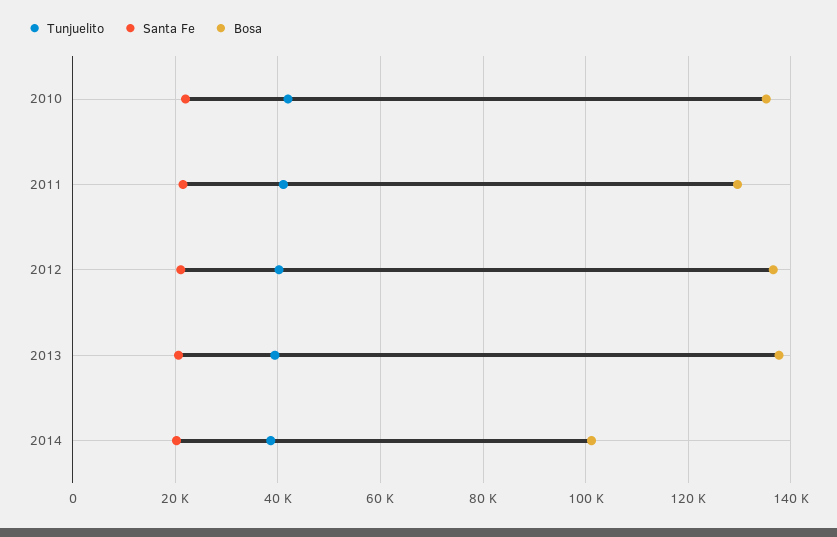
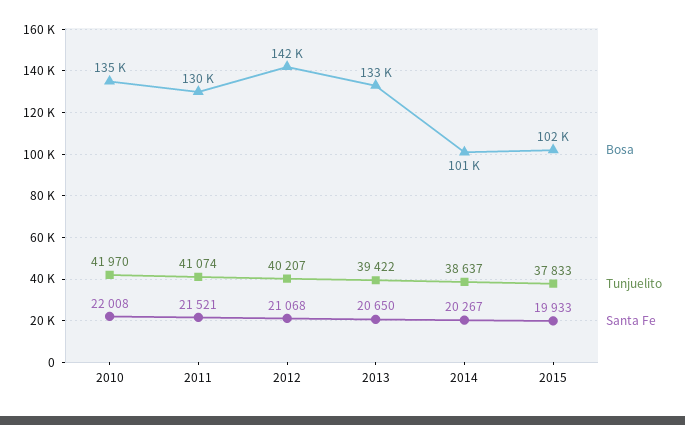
Bosa, 2012: 136000 -> 142000
Bosa, 2013: 138000 -> 133000
Bosa, 2015: none -> 102000
Tunjuelito, 2015: none -> 37833
Santa Fe, 2015: none -> 19933

